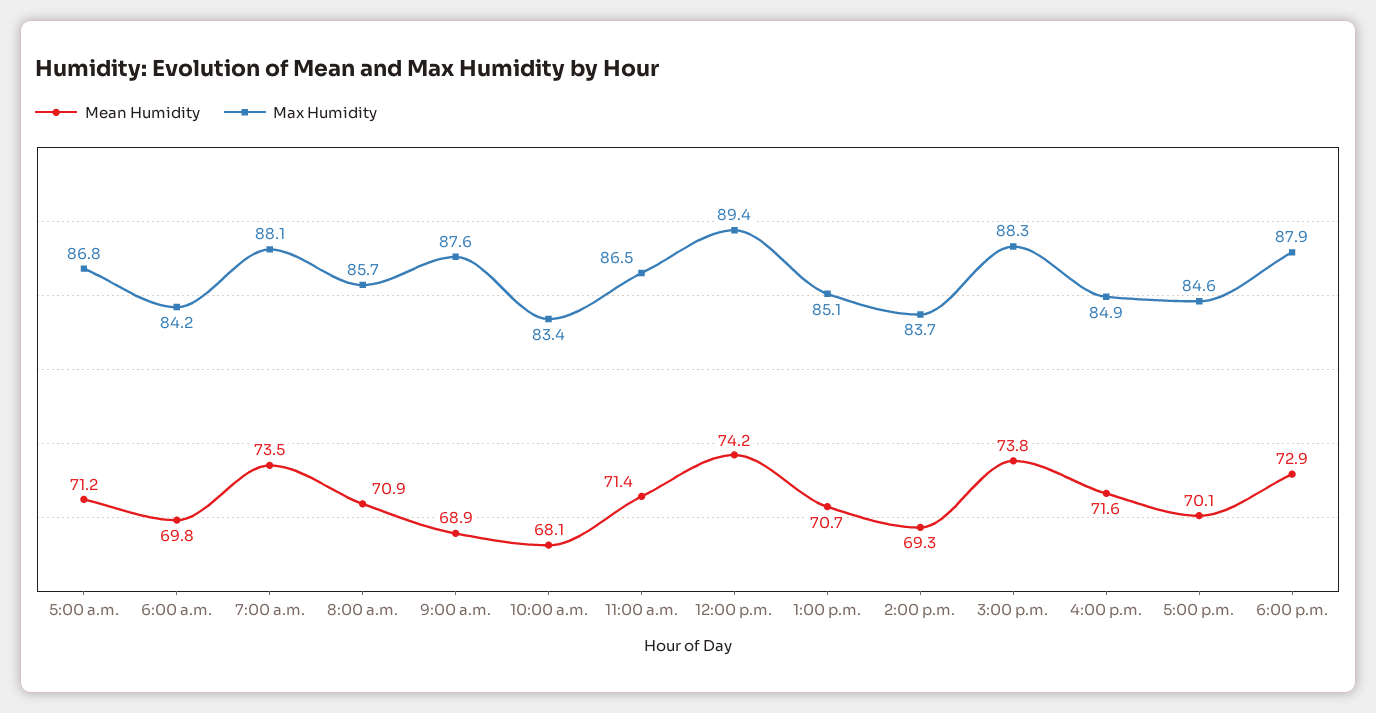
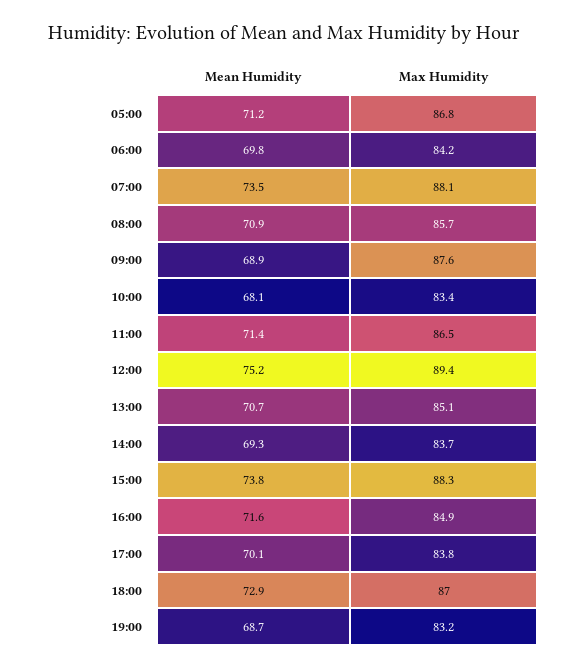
Mean Humidity, 12:00 p.m.: 74.2 -> 75.2
Max Humidity, 5:00 p.m.: 84.6 -> 83.8
Max Humidity, 6:00 p.m.: 87.9 -> 87
Mean Humidity, 19:00: none -> 68.7
Max Humidity, 19:00: none -> 83.2

